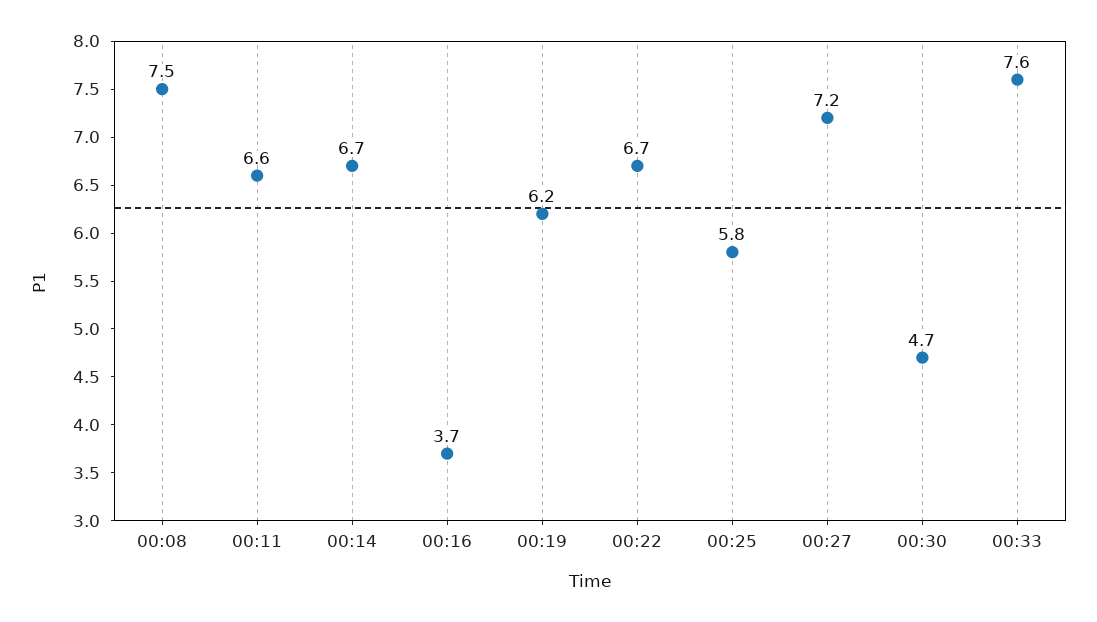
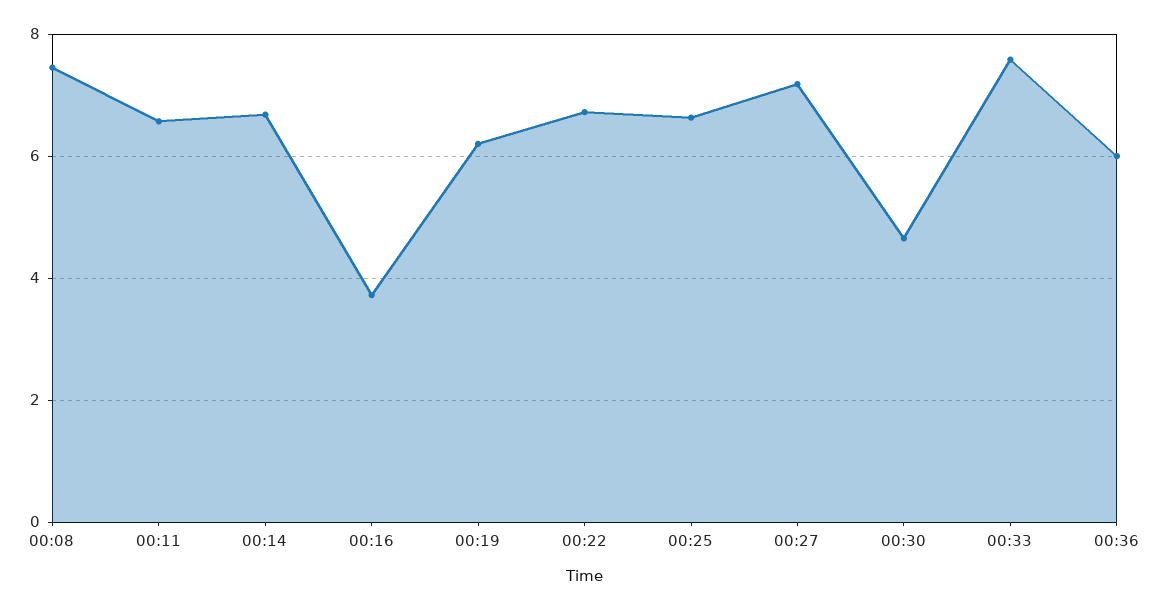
00:25: 5.8 -> 6.6
00:36: none -> 6

